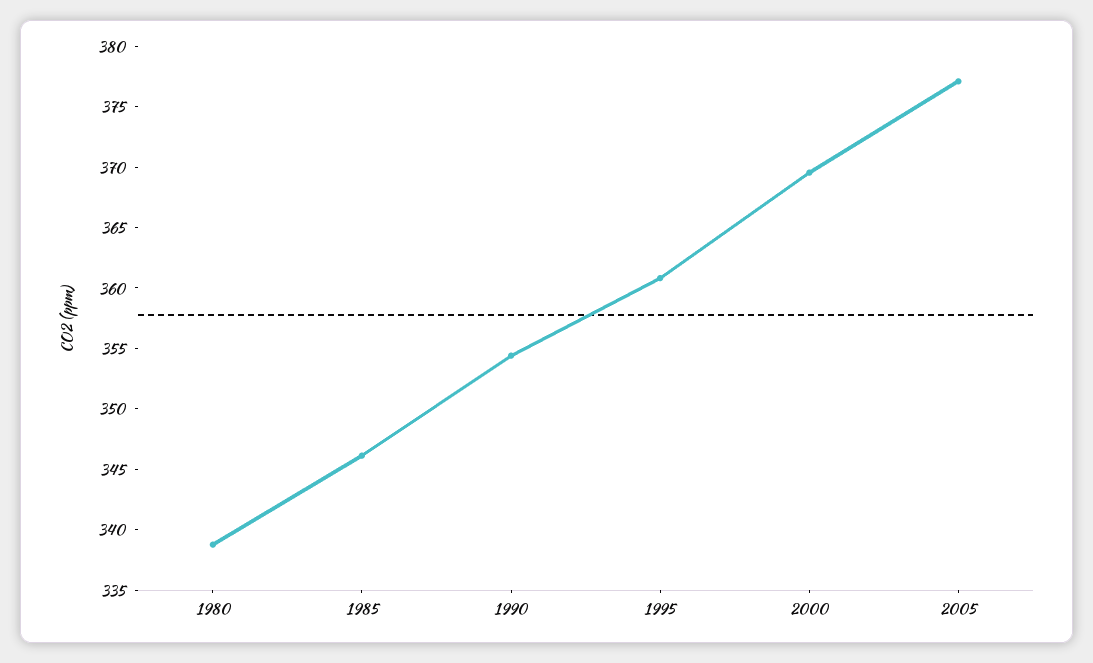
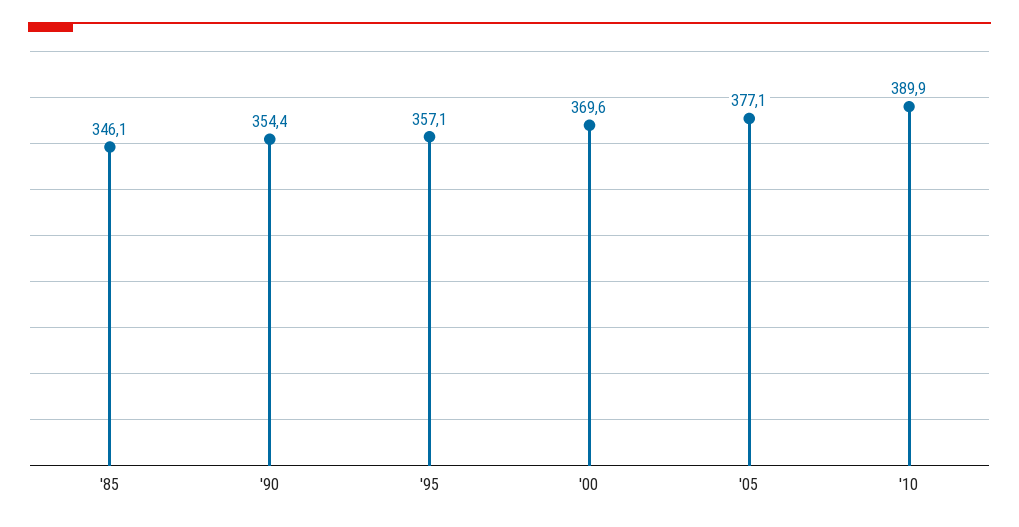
1980: 339 -> none
1995: 361 -> 357.1
'10: none -> 389.9

